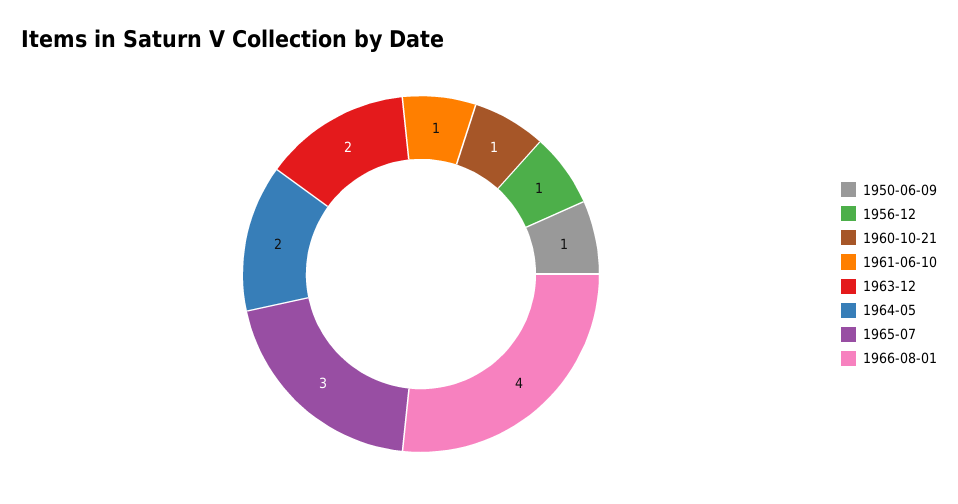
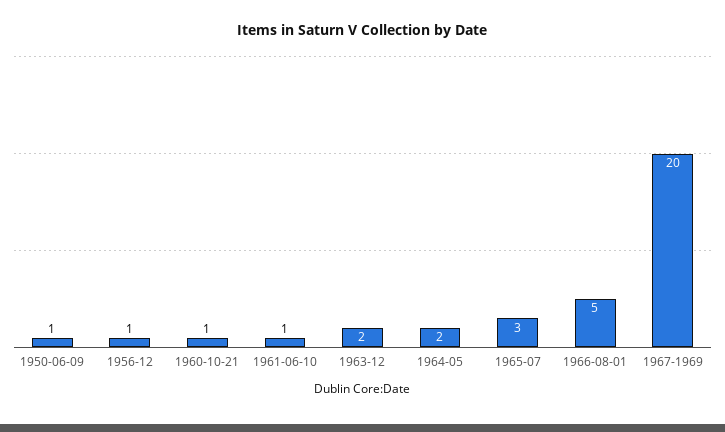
1966-08-01: 4 -> 5
1967-1969: none -> 20

